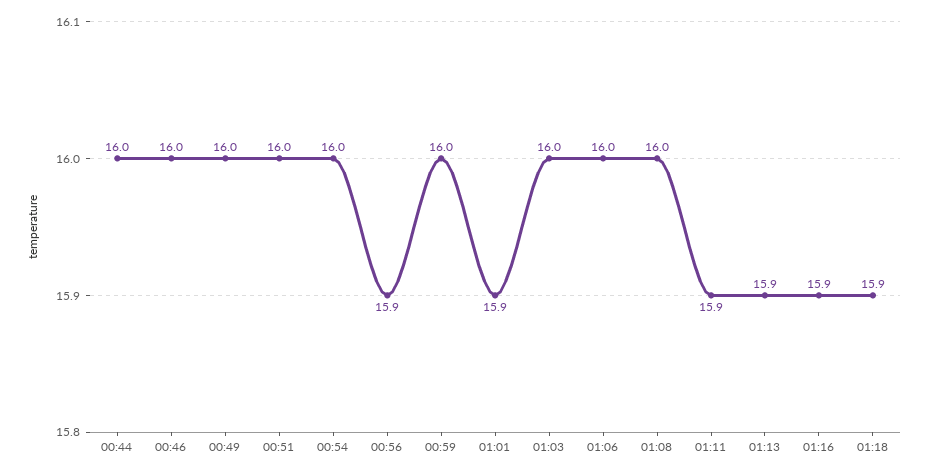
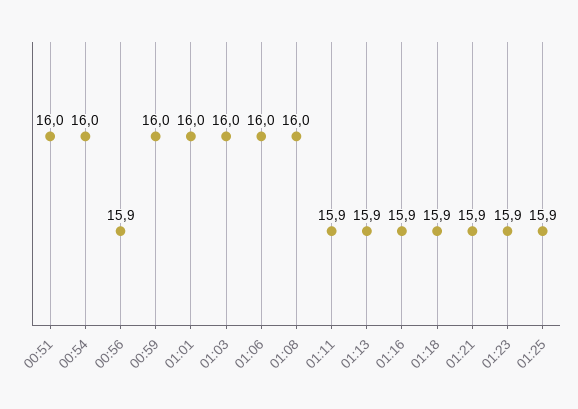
00:44: 16 -> none
00:46: 16 -> none
00:49: 16 -> none
01:01: 15.9 -> 16
01:21: none -> 15.9
01:23: none -> 15.9
01:25: none -> 15.9

